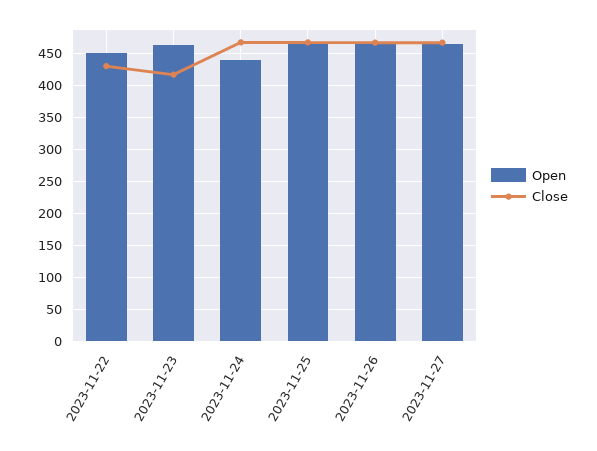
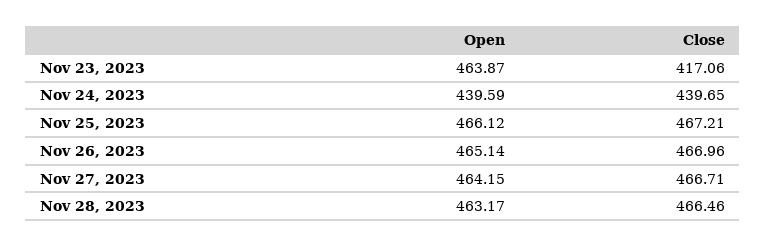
Open, 2023-11-22: 450 -> none
Close, 2023-11-22: 430 -> none
Close, 2023-11-24: 470 -> 439.65
Open, Nov 28, 2023: none -> 463.17
Close, Nov 28, 2023: none -> 466.46

